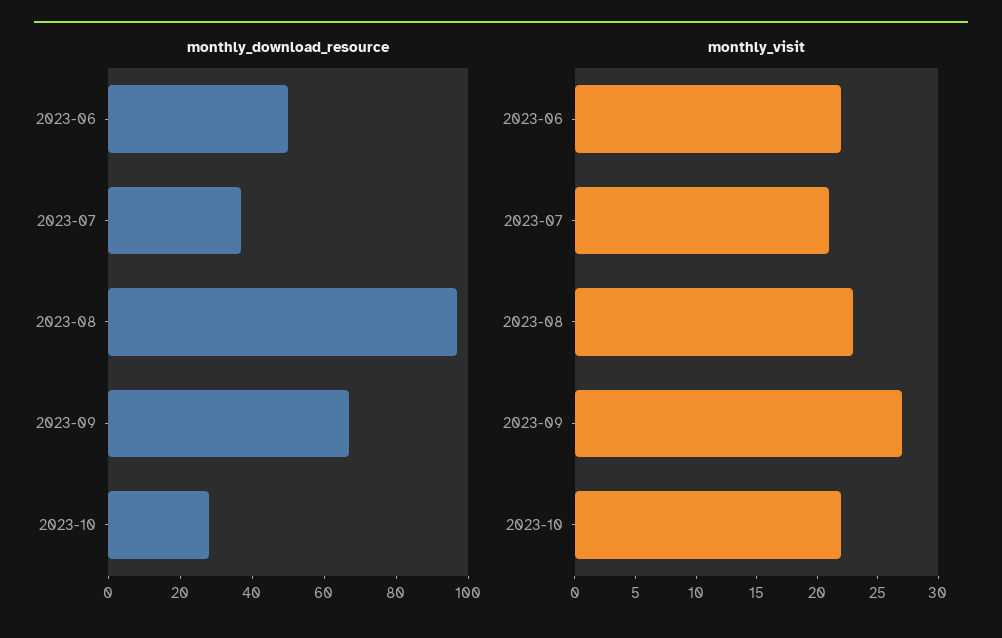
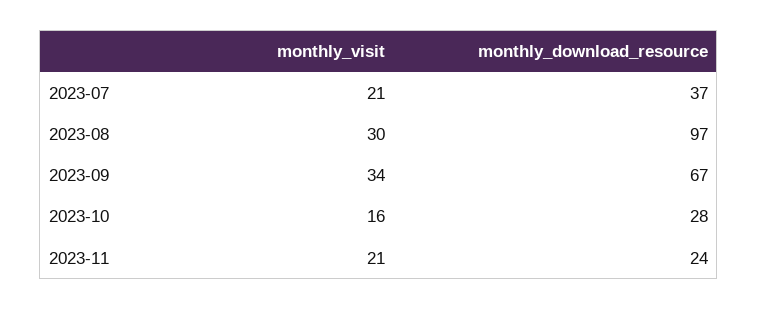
monthly_download_resource, 2023-06: 50 -> none
monthly_visit, 2023-06: 22 -> none
monthly_visit, 2023-08: 23 -> 30
monthly_visit, 2023-09: 27 -> 34
monthly_visit, 2023-10: 22 -> 16
monthly_visit, 2023-11: none -> 21
monthly_download_resource, 2023-11: none -> 24

